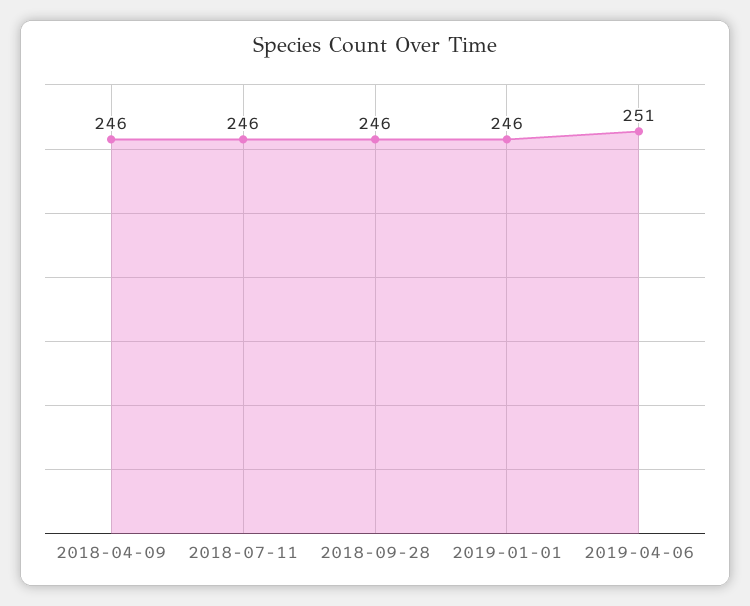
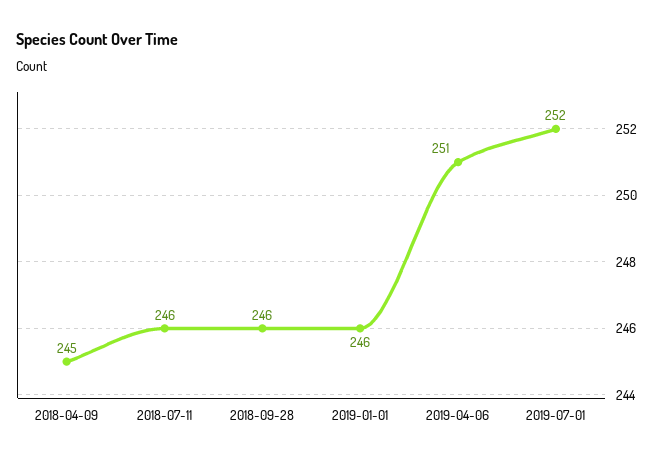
2018-04-09: 246 -> 245
2019-07-01: none -> 252

